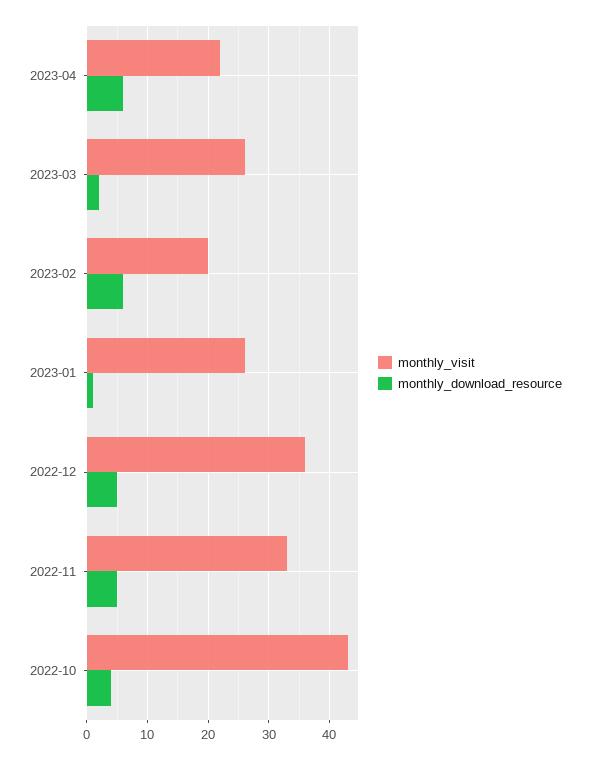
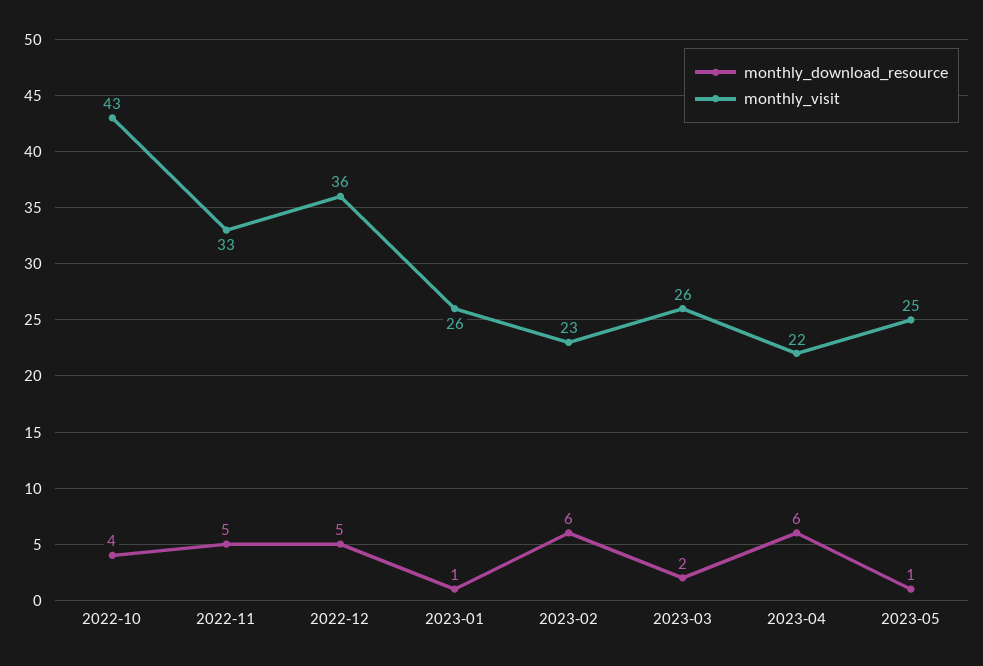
monthly_visit, 2023-02: 20 -> 23
monthly_download_resource, 2023-05: none -> 1
monthly_visit, 2023-05: none -> 25

